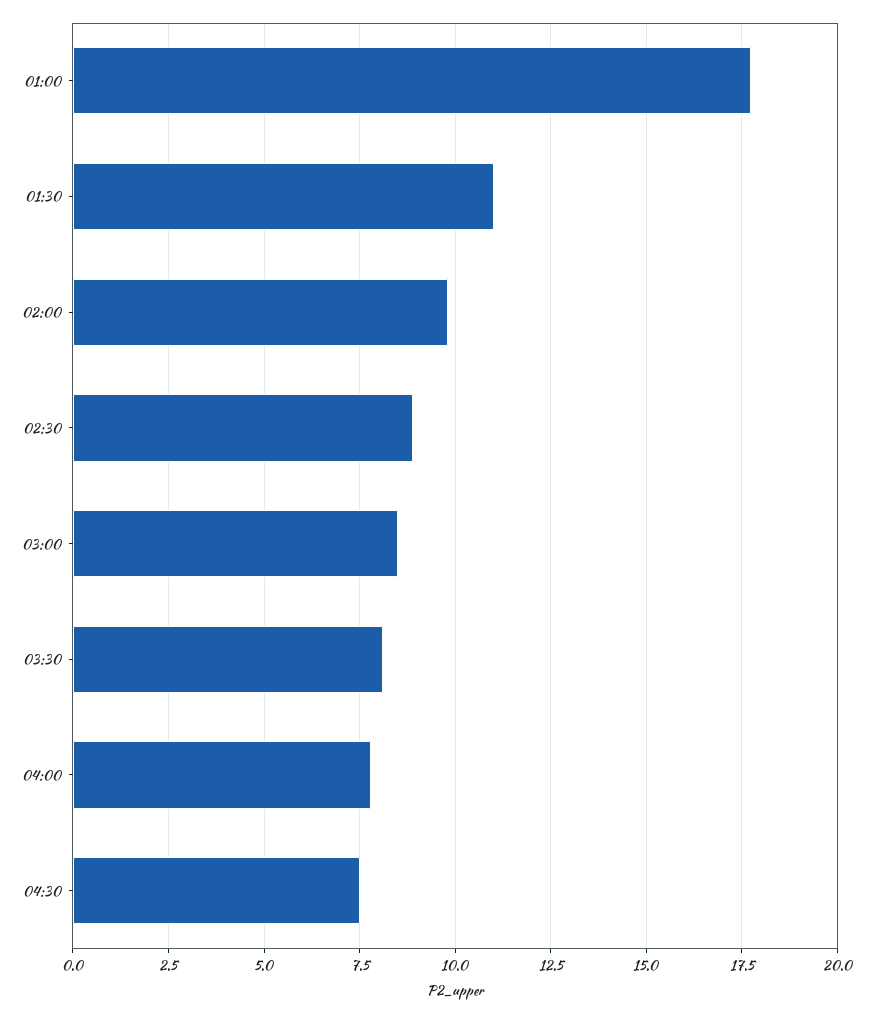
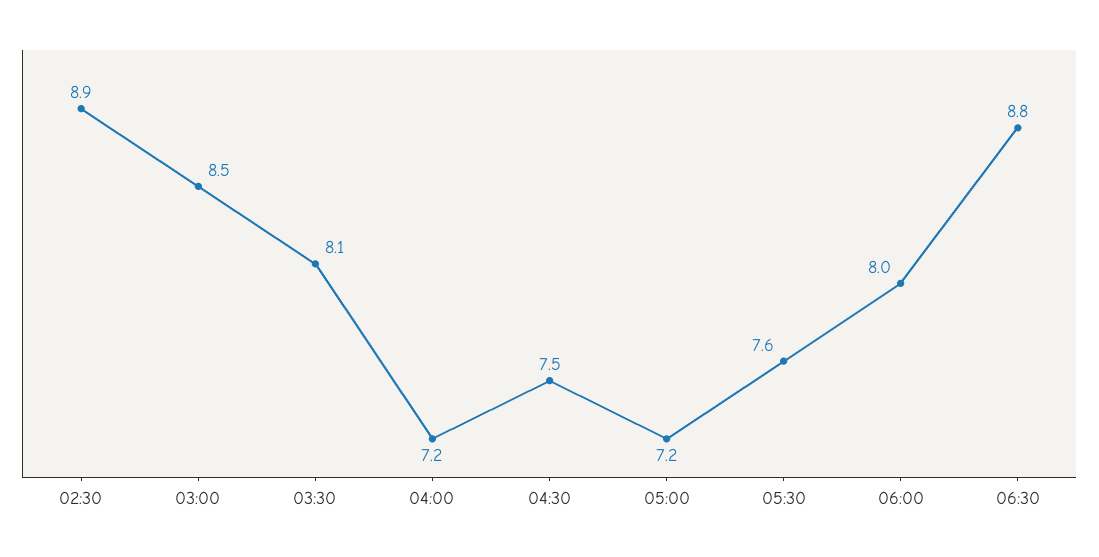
01:00: 17.75 -> none
01:30: 11 -> none
02:00: 9.75 -> none
04:00: 7.75 -> 7.2
05:00: none -> 7.2
05:30: none -> 7.6
06:00: none -> 8
06:30: none -> 8.8

